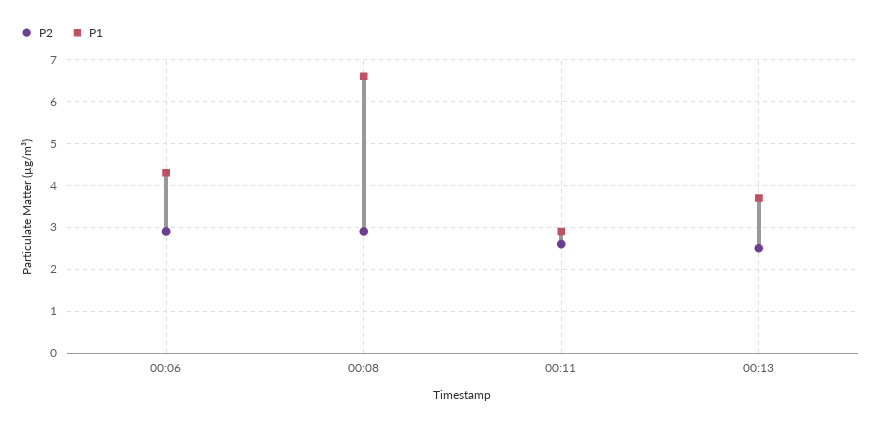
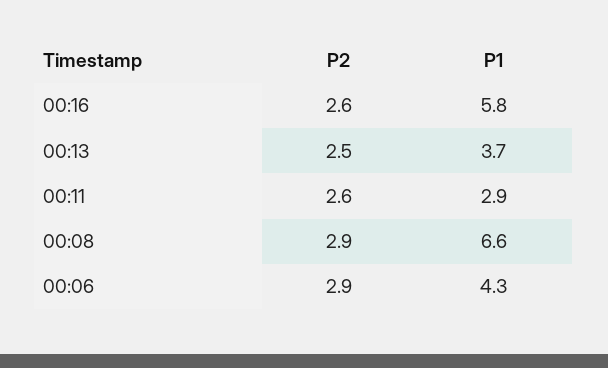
P2, 00:16: none -> 2.6
P1, 00:16: none -> 5.8

